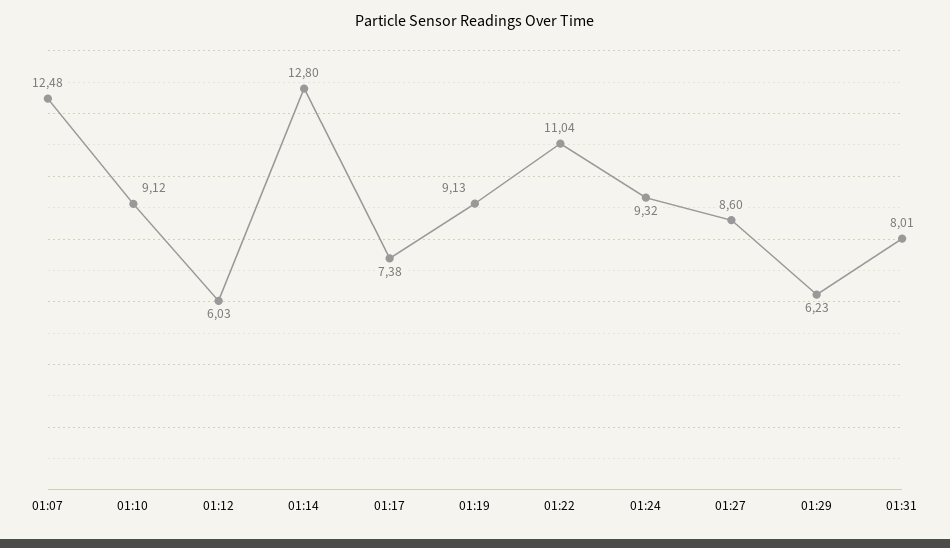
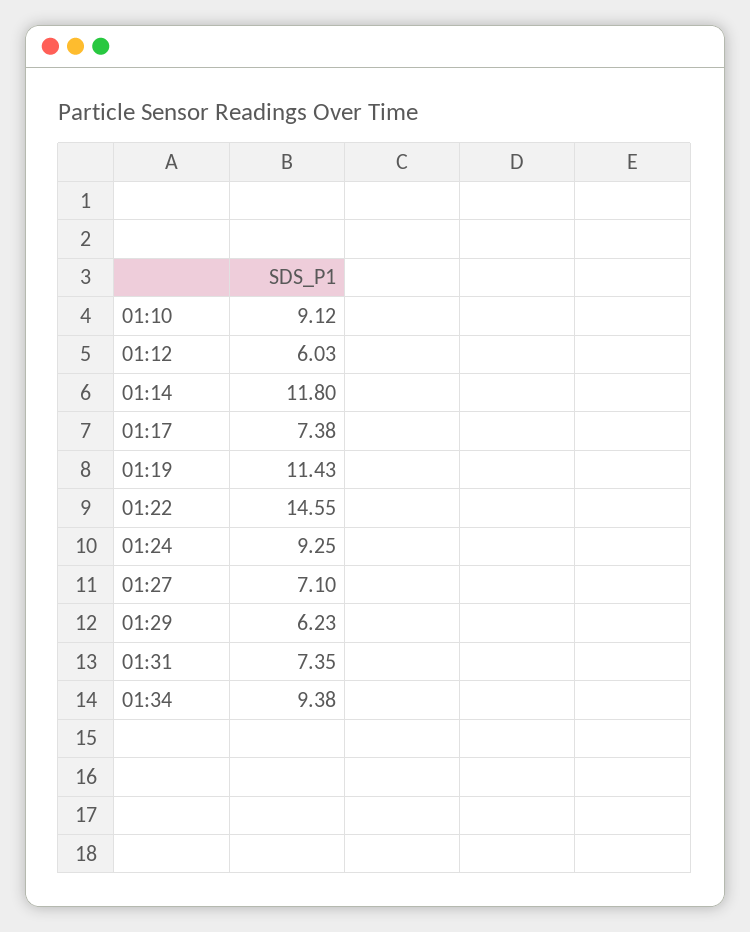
01:07: 12.48 -> none
01:14: 12.8 -> 11.8
01:19: 9.13 -> 11.43
01:22: 11.04 -> 14.55
01:24: 9.32 -> 9.25
01:27: 8.6 -> 7.1
01:31: 8.01 -> 7.35
01:34: none -> 9.38

